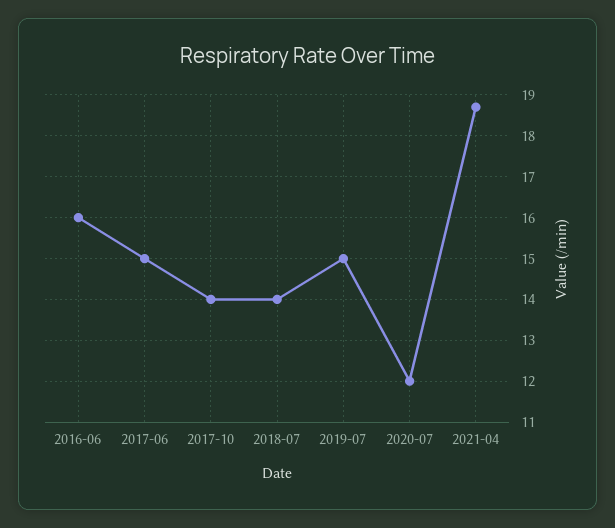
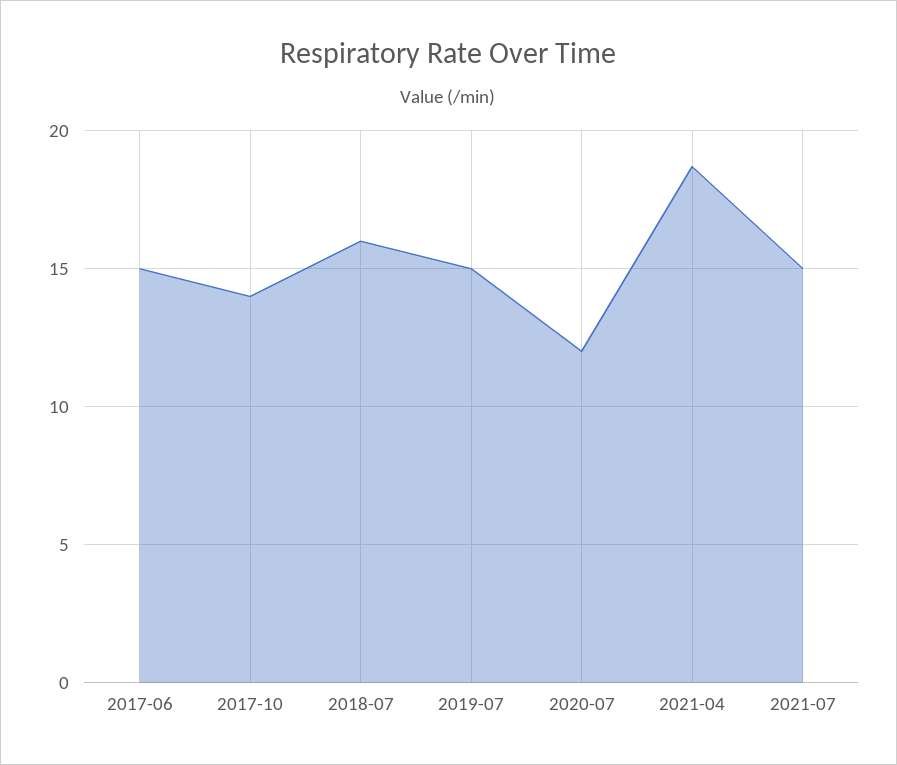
2016-06: 16 -> none
2018-07: 14 -> 16
2021-07: none -> 15

